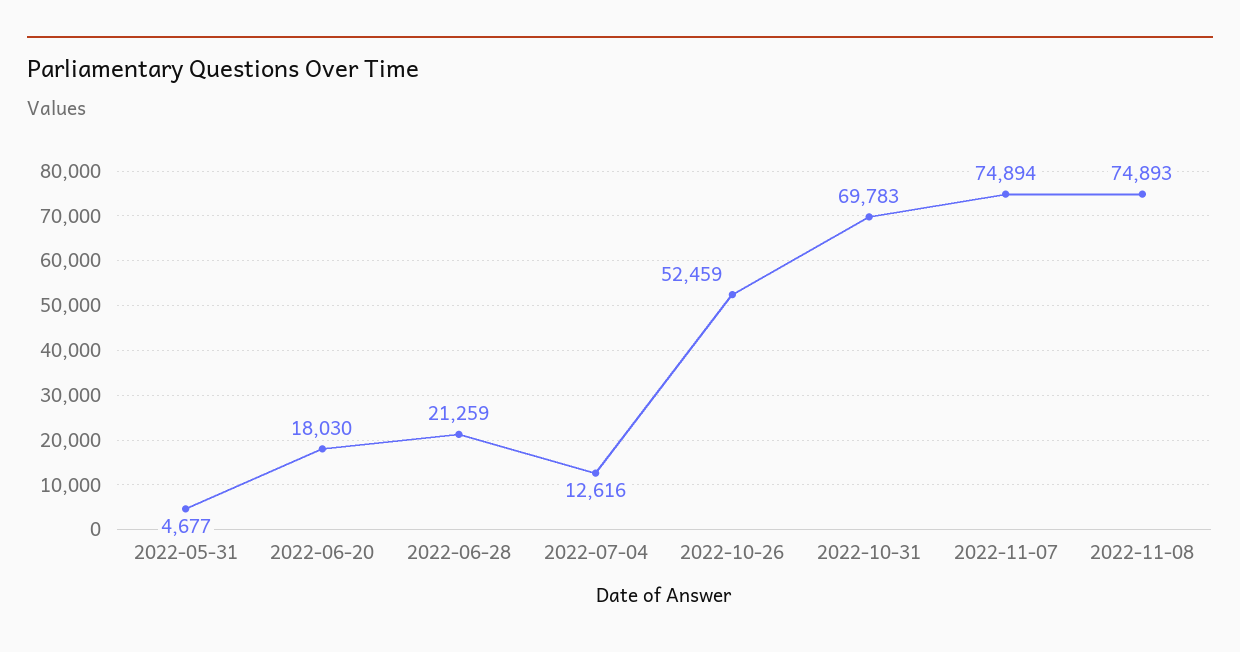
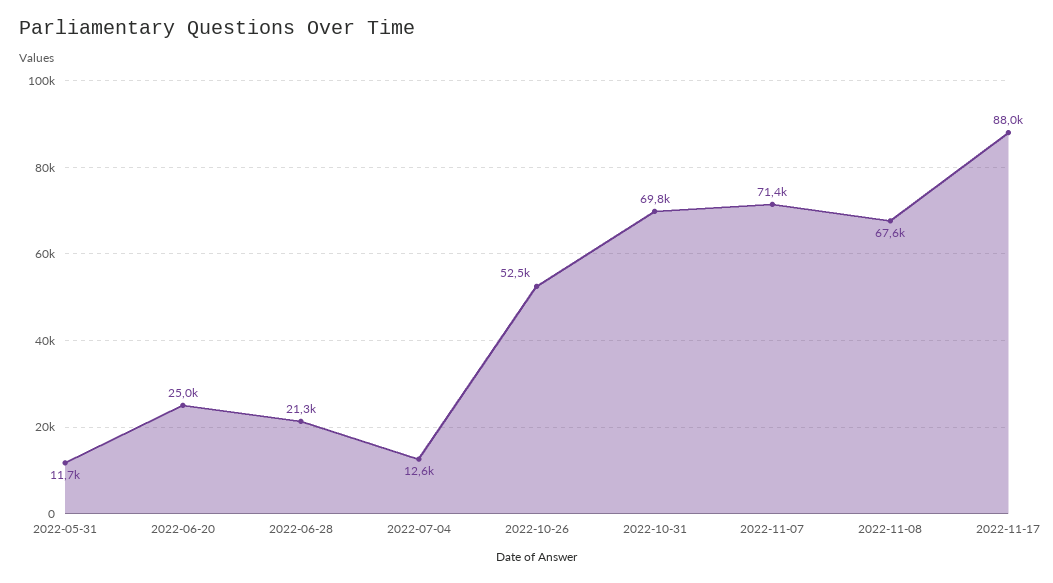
2022-05-31: 4677 -> 11700
2022-06-20: 18030 -> 25000
2022-11-07: 74894 -> 71400
2022-11-08: 74893 -> 67600
2022-11-17: none -> 88000

